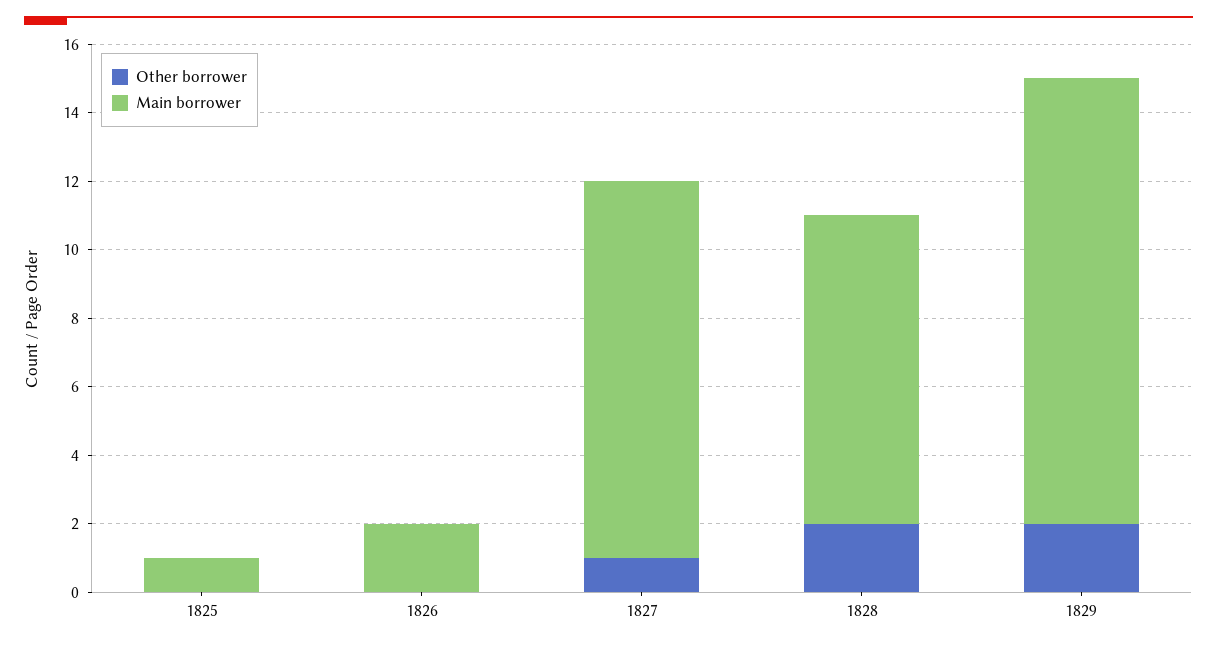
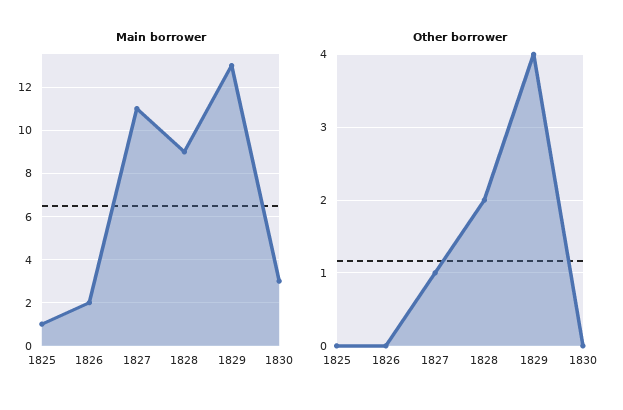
Other borrower, 1829: 2 -> 4
Main borrower, 1830: none -> 3
Other borrower, 1830: none -> 0

